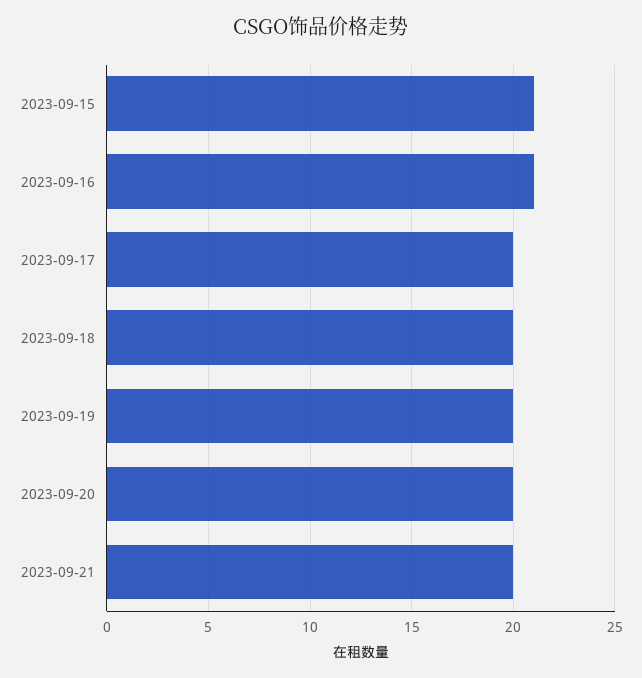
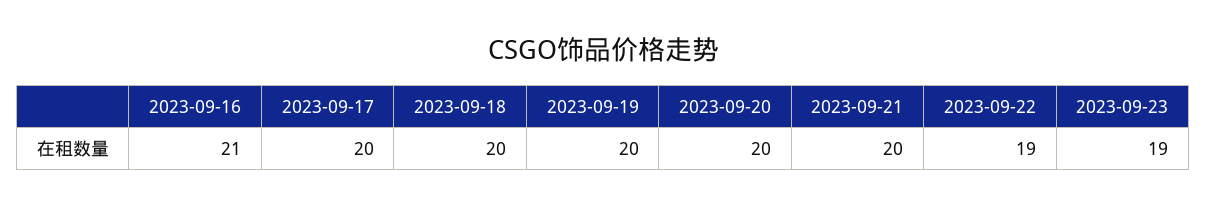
2023-09-15: 21 -> none
2023-09-22: none -> 19
2023-09-23: none -> 19

